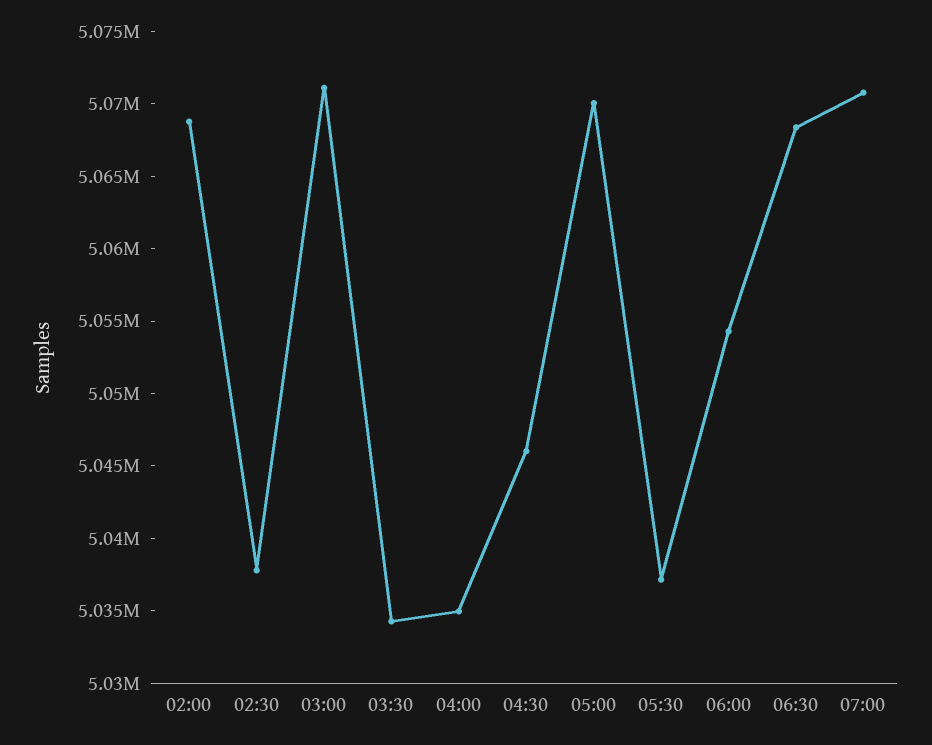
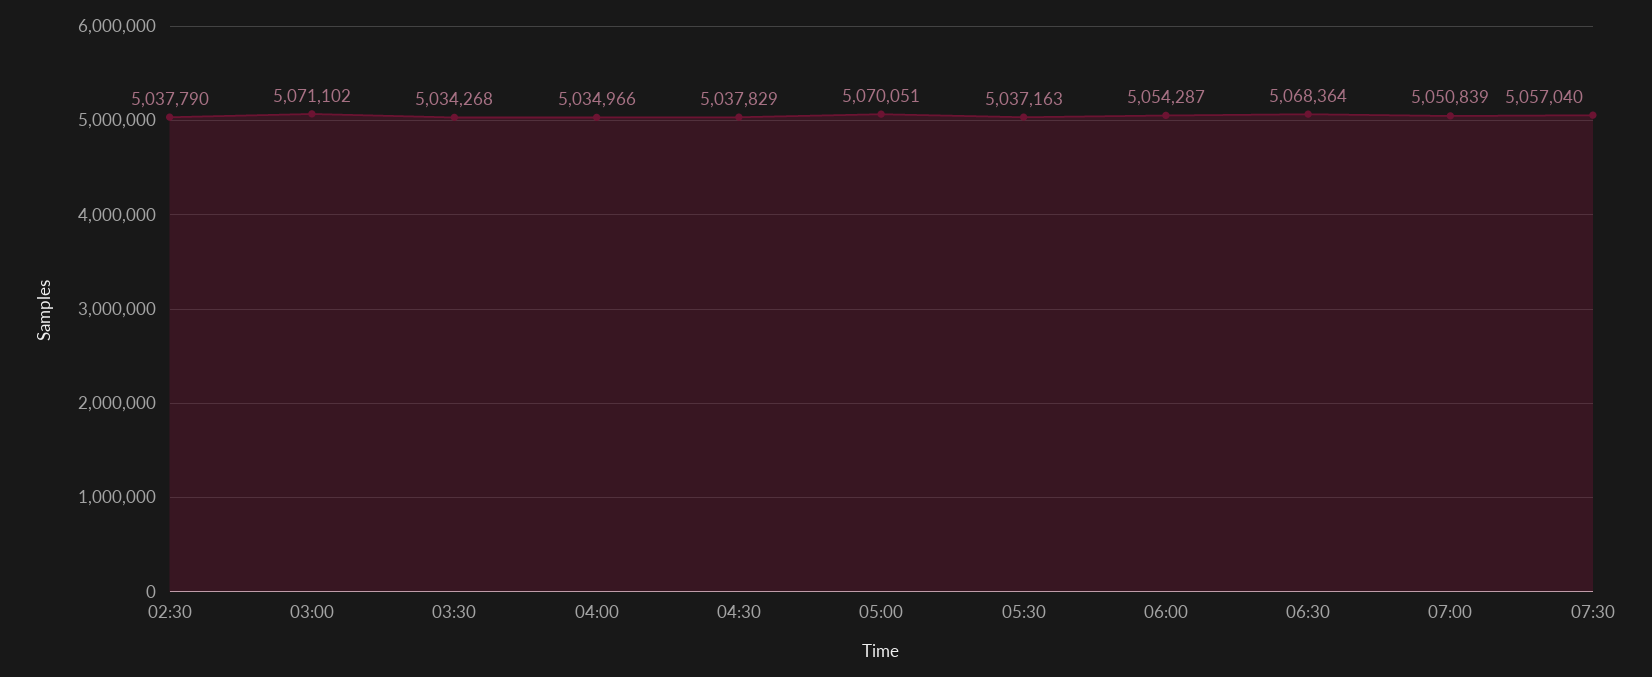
02:00: 5069000 -> none
04:30: 5046000 -> 5037829
07:00: 5071000 -> 5050839
07:30: none -> 5057040

